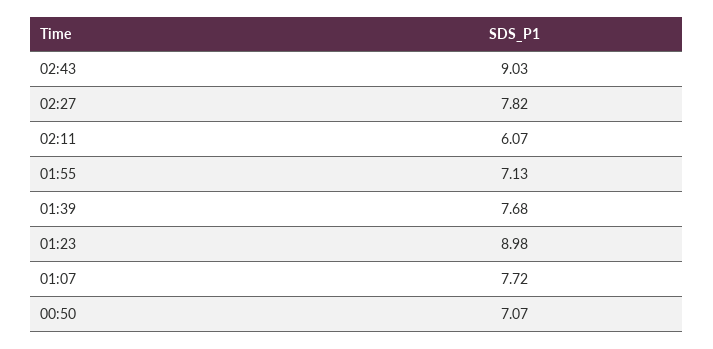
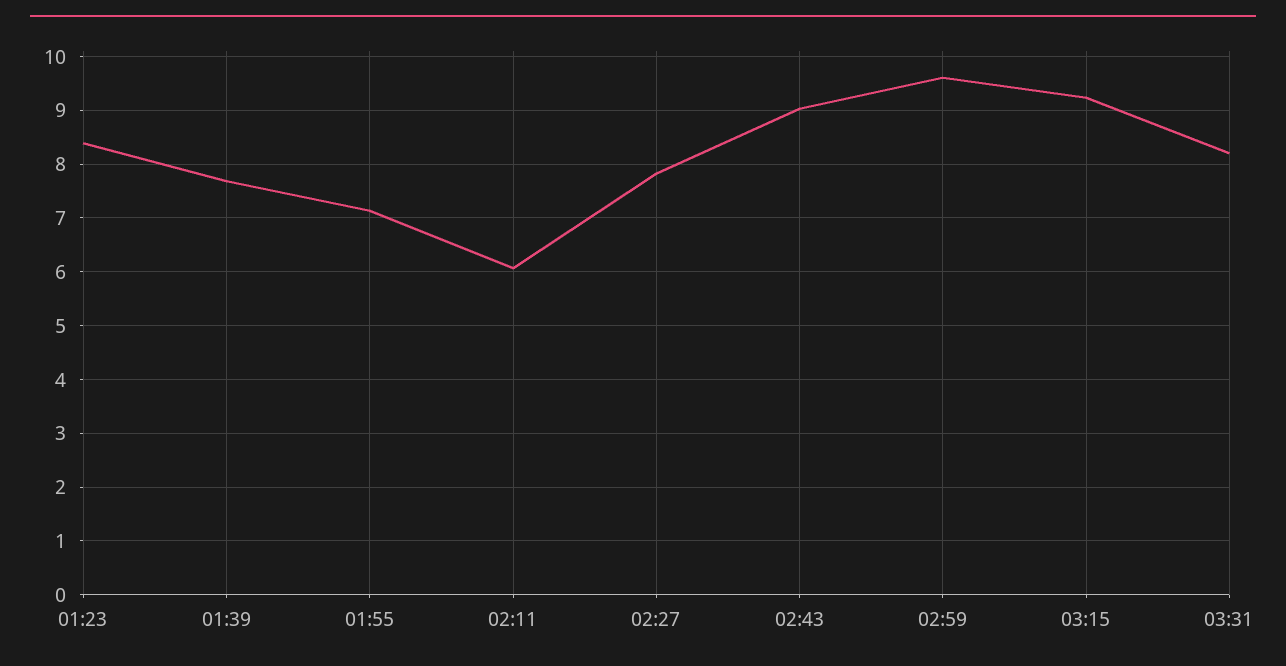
01:23: 8.98 -> 8.4
01:07: 7.72 -> none
00:50: 7.07 -> none
02:59: none -> 9.6
03:15: none -> 9.2
03:31: none -> 8.2

